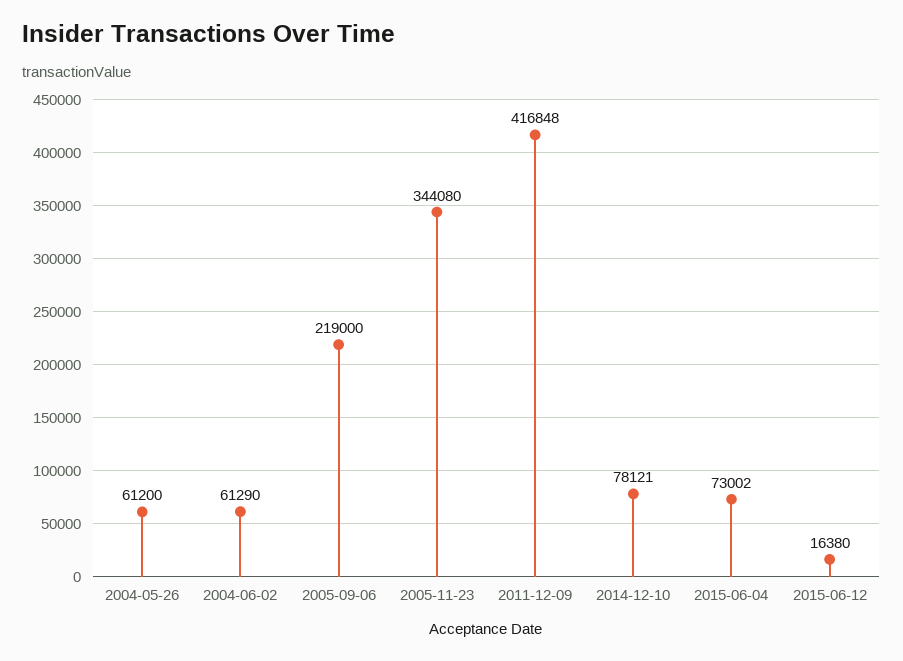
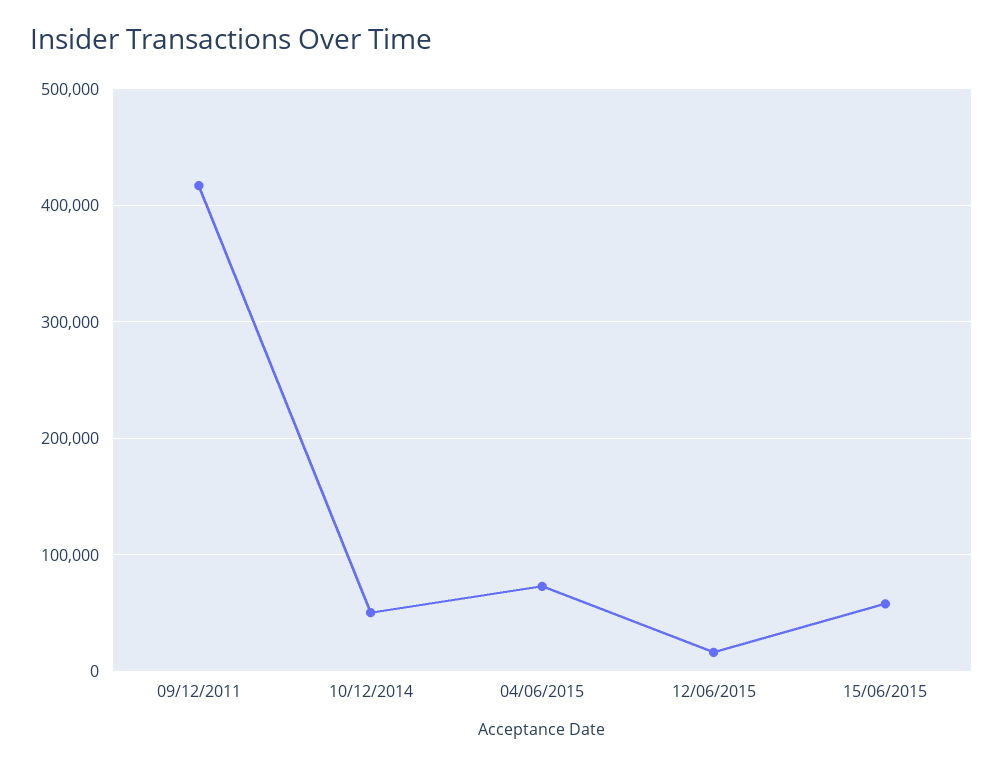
2004-05-26: 61200 -> none
2004-06-02: 61290 -> none
2005-09-06: 219000 -> none
2005-11-23: 344080 -> none
2014-12-10: 78121 -> 50000
15/06/2015: none -> 60000

